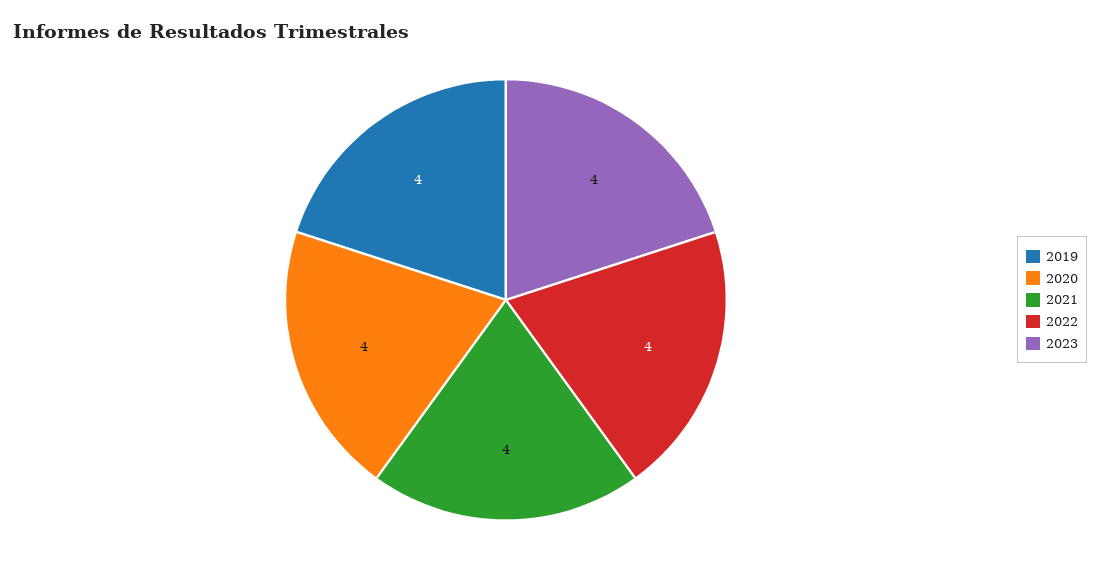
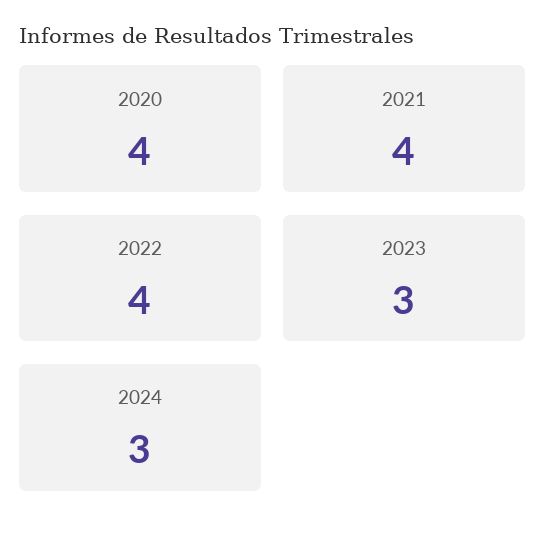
2019: 4 -> none
2023: 4 -> 3
2024: none -> 3

